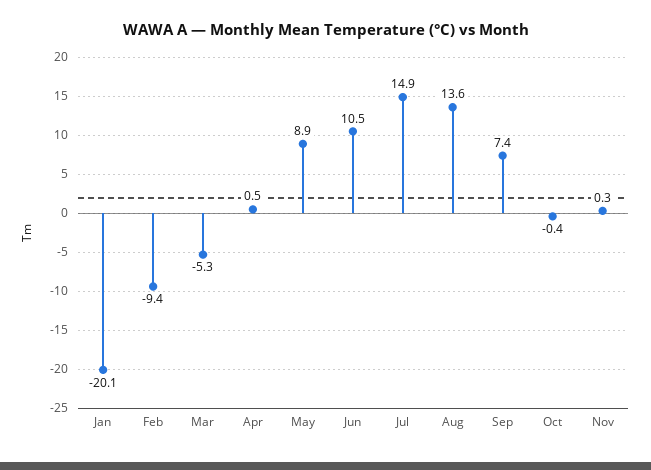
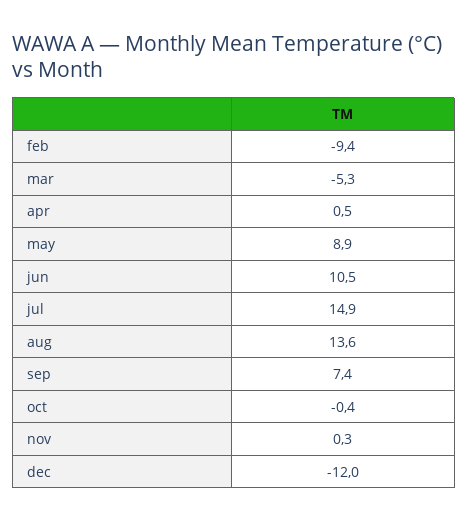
Jan: -20.1 -> none
dec: none -> -12

